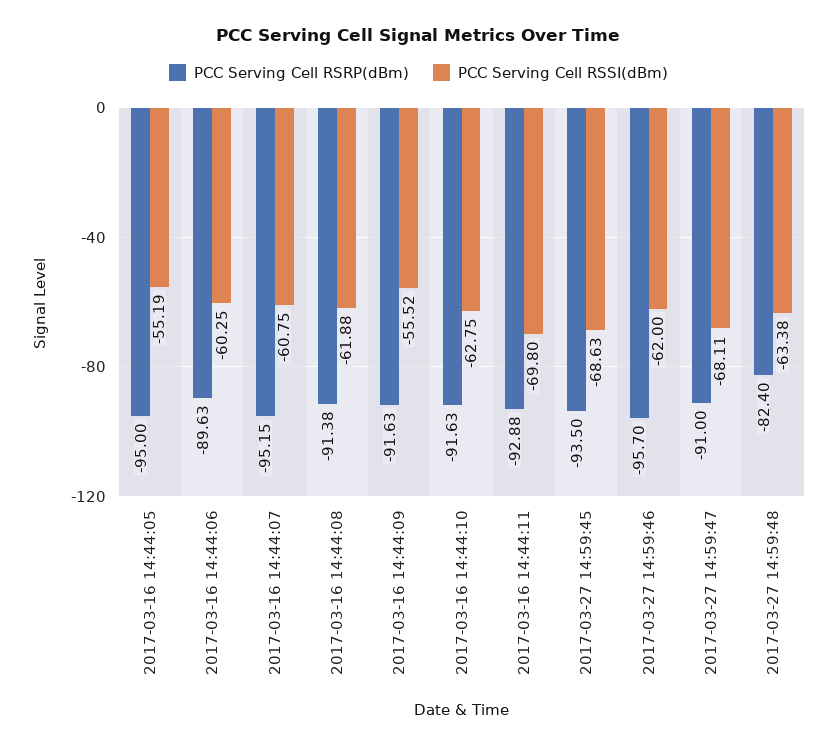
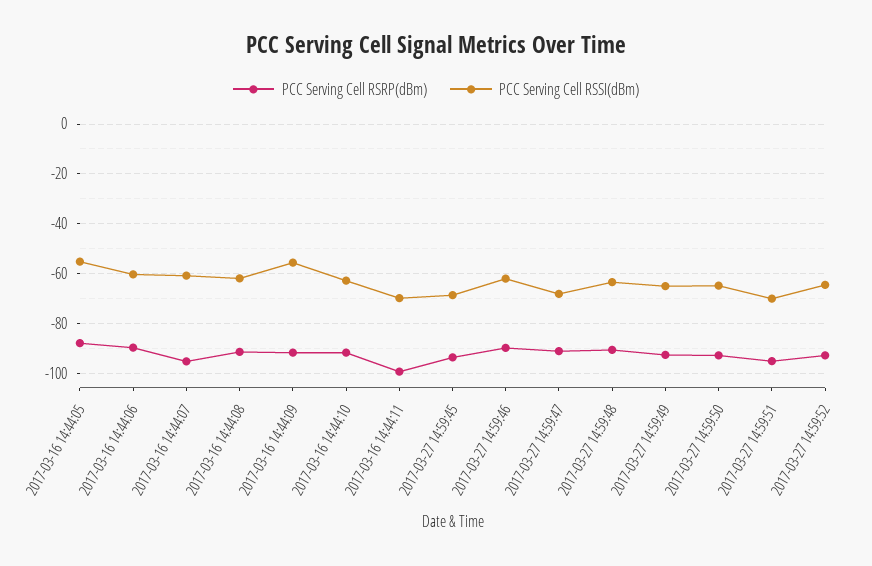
PCC Serving Cell RSRP(dBm), 2017-03-16 14:44:05: -95 -> -87.5
PCC Serving Cell RSRP(dBm), 2017-03-16 14:44:11: -92.88 -> -100
PCC Serving Cell RSRP(dBm), 2017-03-27 14:59:46: -95.7 -> -90
PCC Serving Cell RSRP(dBm), 2017-03-27 14:59:48: -82.4 -> -90
PCC Serving Cell RSRP(dBm), 2017-03-27 14:59:49: none -> -92.5
PCC Serving Cell RSSI(dBm), 2017-03-27 14:59:49: none -> -65
PCC Serving Cell RSRP(dBm), 2017-03-27 14:59:50: none -> -92.5
PCC Serving Cell RSSI(dBm), 2017-03-27 14:59:50: none -> -65
PCC Serving Cell RSRP(dBm), 2017-03-27 14:59:51: none -> -95
PCC Serving Cell RSSI(dBm), 2017-03-27 14:59:51: none -> -70
PCC Serving Cell RSRP(dBm), 2017-03-27 14:59:52: none -> -92.5
PCC Serving Cell RSSI(dBm), 2017-03-27 14:59:52: none -> -65

